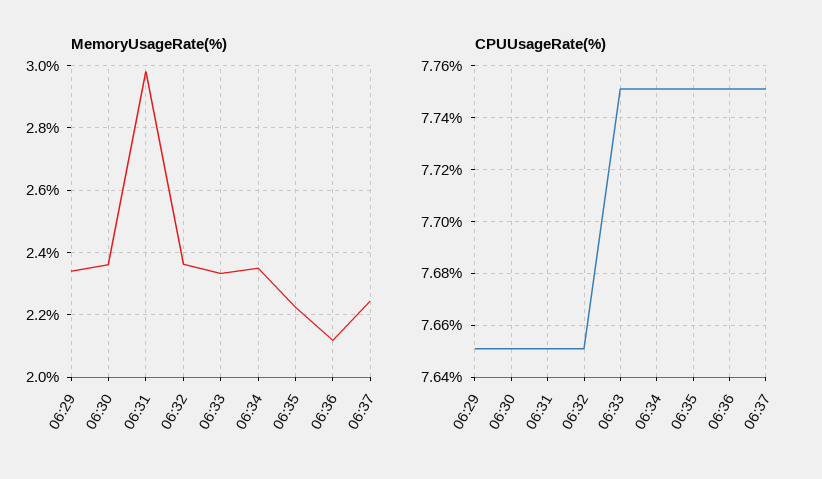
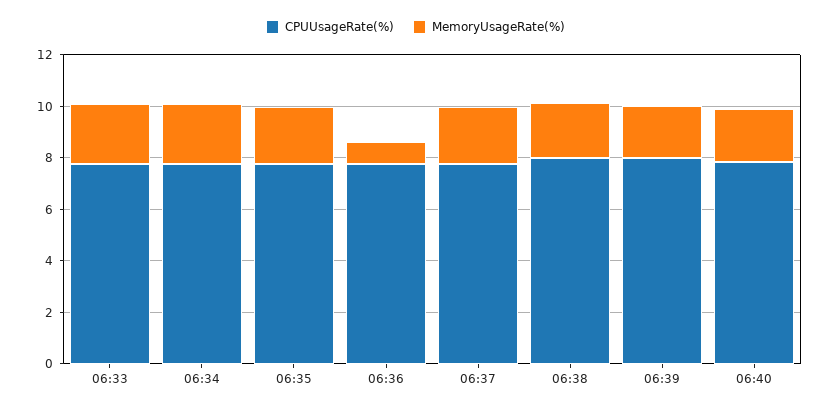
MemoryUsageRate(%), 06:29: 2.34 -> none
MemoryUsageRate(%), 06:30: 2.36 -> none
MemoryUsageRate(%), 06:31: 2.98 -> none
MemoryUsageRate(%), 06:32: 2.36 -> none
MemoryUsageRate(%), 06:36: 2.12 -> 1
CPUUsageRate(%), 06:29: 7.65 -> none
CPUUsageRate(%), 06:30: 7.65 -> none
CPUUsageRate(%), 06:31: 7.65 -> none
CPUUsageRate(%), 06:32: 7.65 -> none
CPUUsageRate(%), 06:38: none -> 8
MemoryUsageRate(%), 06:38: none -> 2
CPUUsageRate(%), 06:39: none -> 8
MemoryUsageRate(%), 06:39: none -> 2
CPUUsageRate(%), 06:40: none -> 8
MemoryUsageRate(%), 06:40: none -> 2

